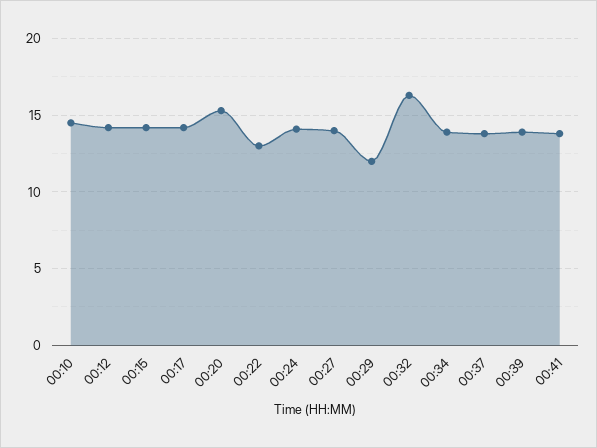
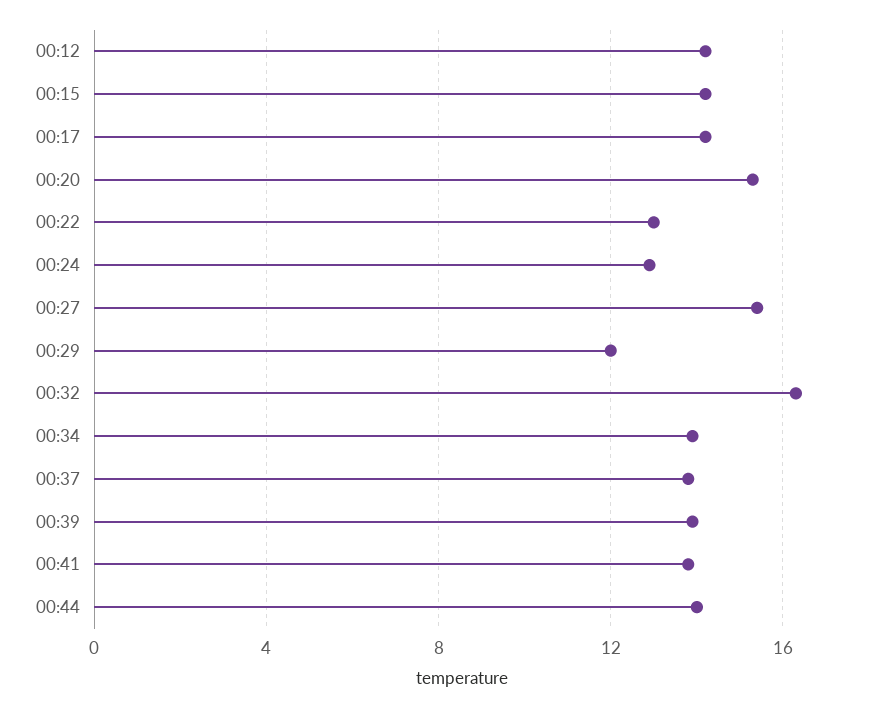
00:10: 14.5 -> none
00:24: 14 -> 13
00:27: 14 -> 15.5
00:44: none -> 14

